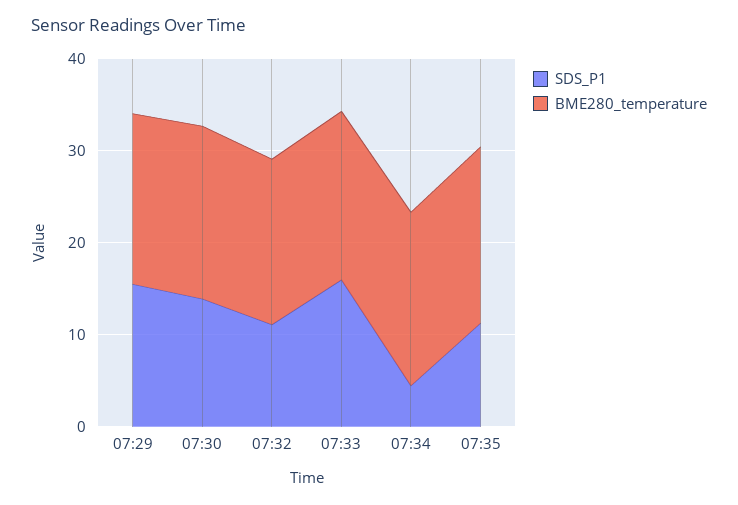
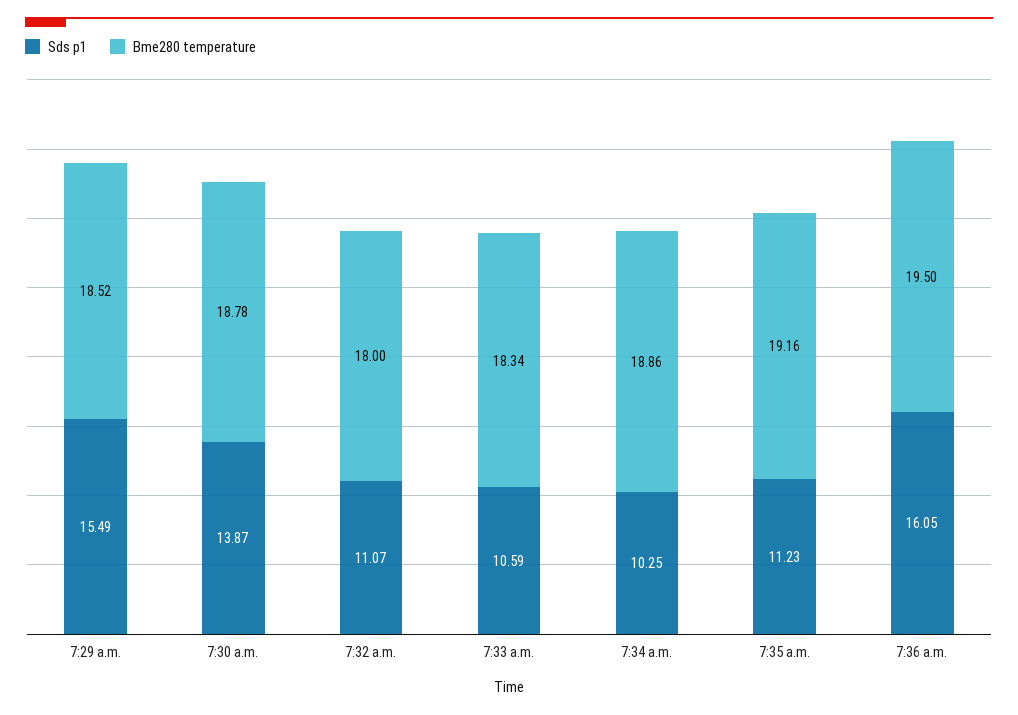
SDS_P1, 07:33: 16 -> 10.59
SDS_P1, 07:34: 4 -> 10.25
SDS_P1, 7:36 a.m.: none -> 16.05
BME280_temperature, 7:36 a.m.: none -> 19.5

